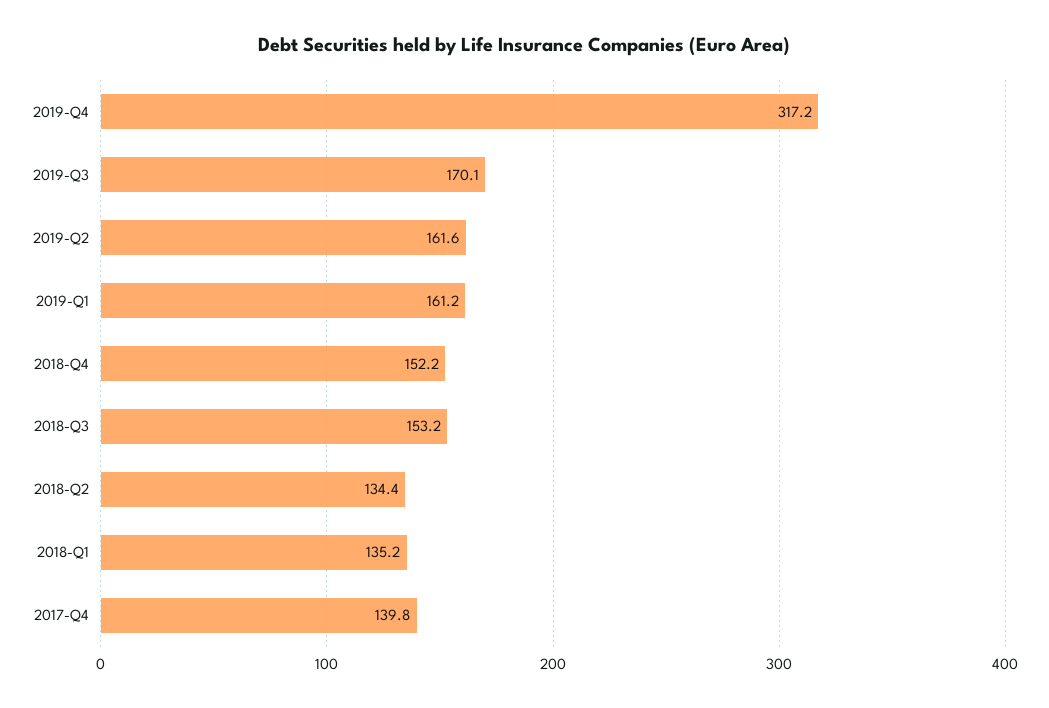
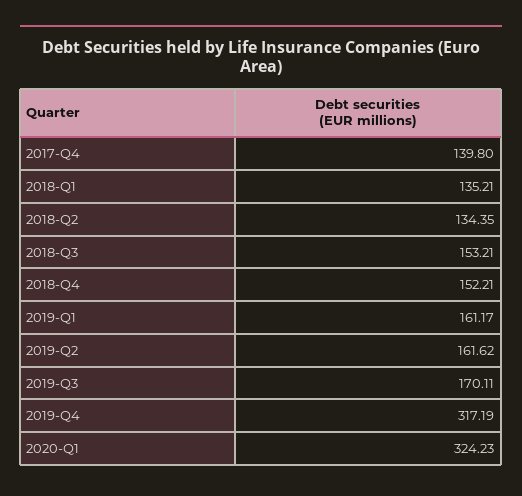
2020-Q1: none -> 324.23

